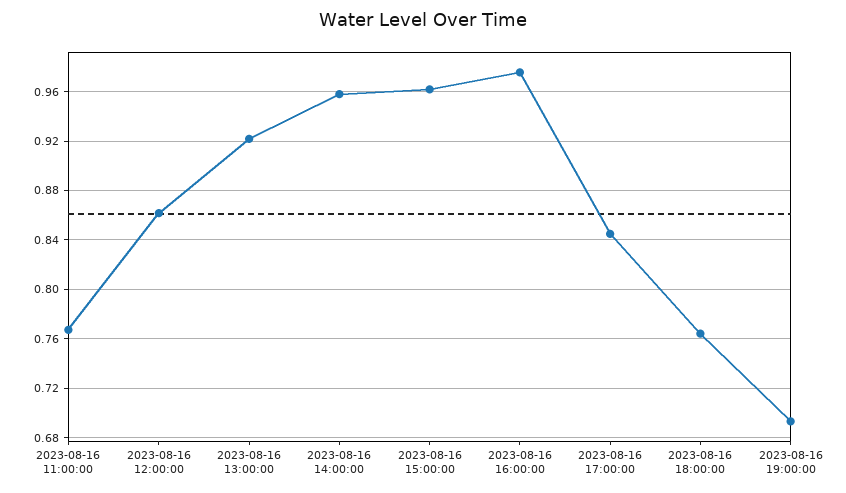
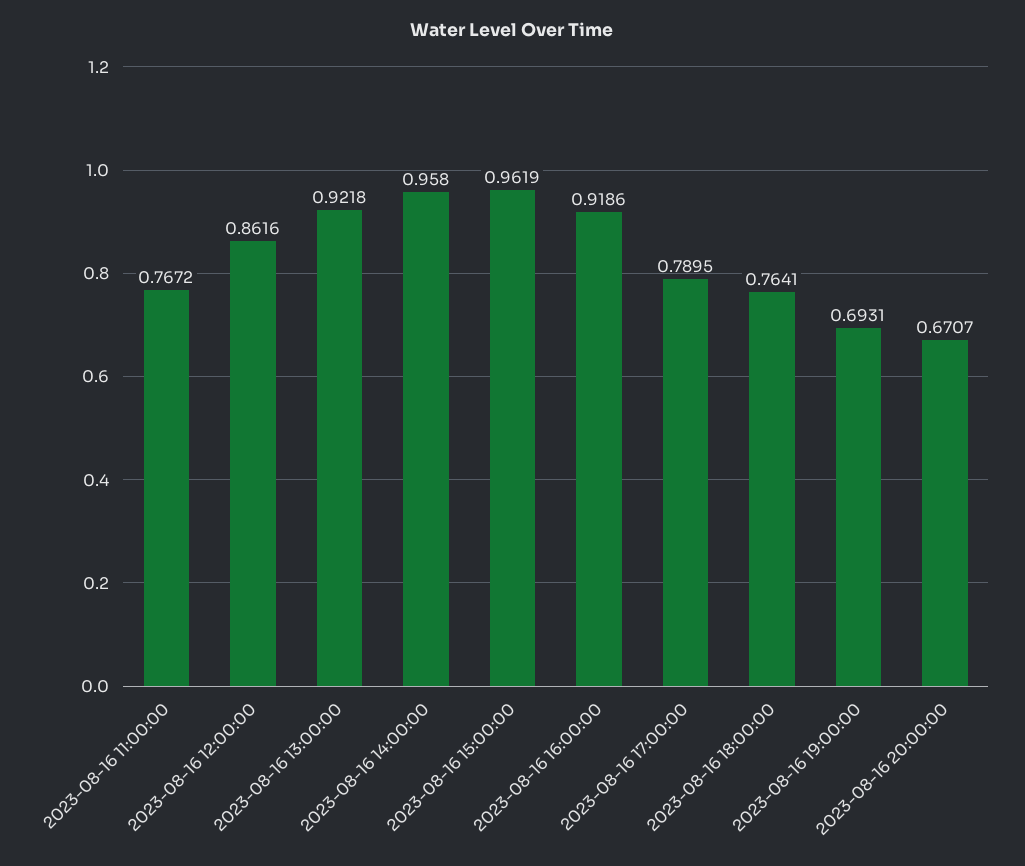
2023-08-16 16:00:00: 0.975 -> 0.9186
2023-08-16 17:00:00: 0.845 -> 0.7895
2023-08-16 20:00:00: none -> 0.6707

